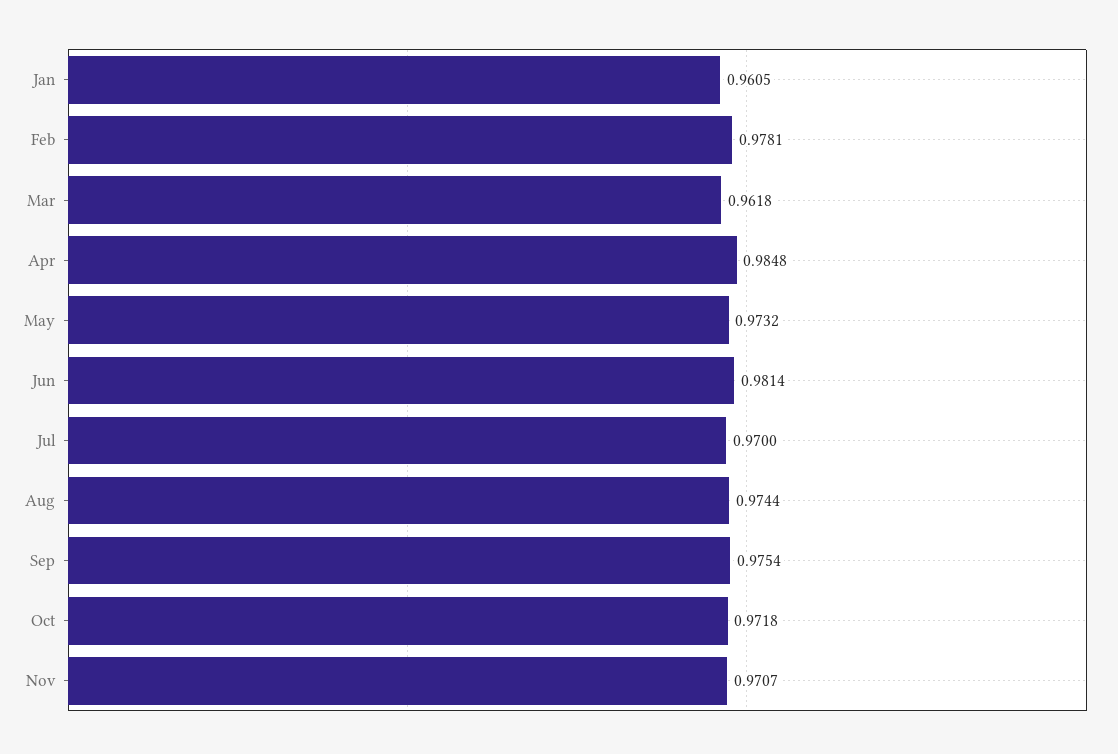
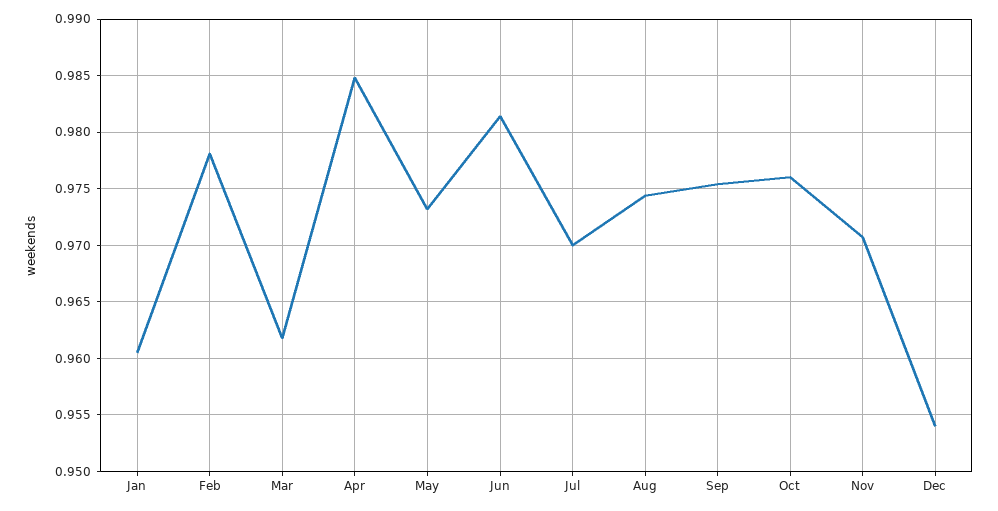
Oct: 0.9718 -> 0.976
Dec: none -> 0.954

